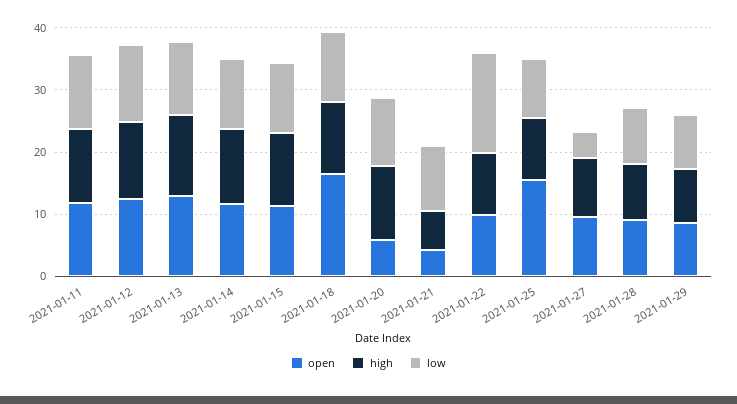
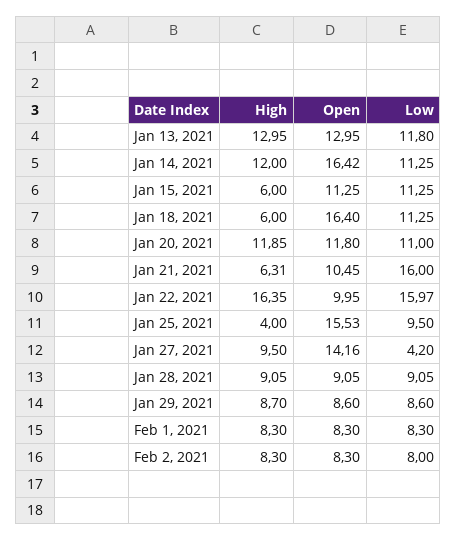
open, 2021-01-11: 12 -> none
high, 2021-01-11: 12 -> none
low, 2021-01-11: 12 -> none
open, 2021-01-12: 12 -> none
high, 2021-01-12: 12 -> none
low, 2021-01-12: 12 -> none
open, 2021-01-14: 12 -> 16.42
high, 2021-01-15: 12 -> 6
high, 2021-01-18: 12 -> 6
open, 2021-01-20: 6 -> 11.8
open, 2021-01-21: 4 -> 10.45
low, 2021-01-21: 10 -> 16
high, 2021-01-22: 10 -> 16.35
high, 2021-01-25: 10 -> 4
open, 2021-01-27: 10 -> 14.16
high, Feb 1, 2021: none -> 8.3
open, Feb 1, 2021: none -> 8.3
low, Feb 1, 2021: none -> 8.3
high, Feb 2, 2021: none -> 8.3
open, Feb 2, 2021: none -> 8.3
low, Feb 2, 2021: none -> 8

